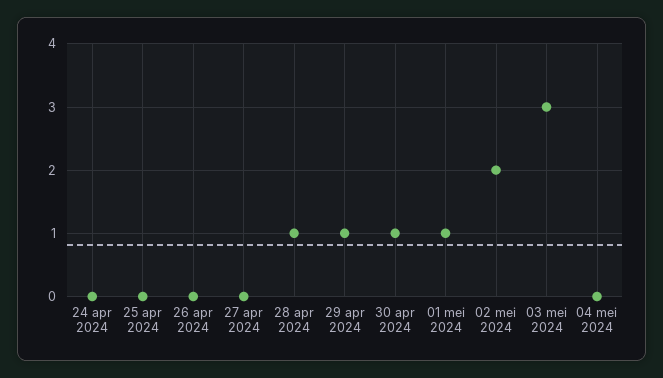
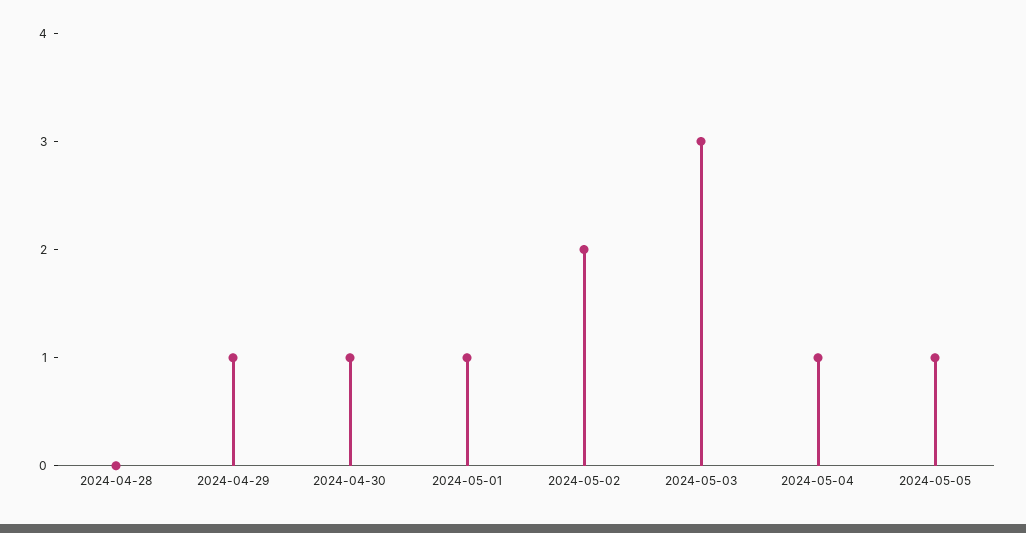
24 apr 2024: 0 -> none
25 apr 2024: 0 -> none
26 apr 2024: 0 -> none
27 apr 2024: 0 -> none
28 apr 2024: 1 -> 0
04 mei 2024: 0 -> 1
2024-05-05: none -> 1

